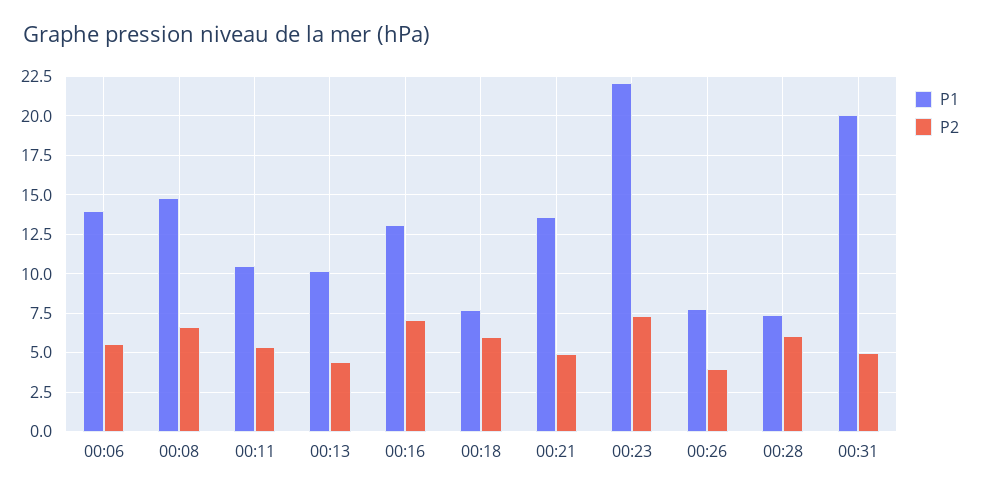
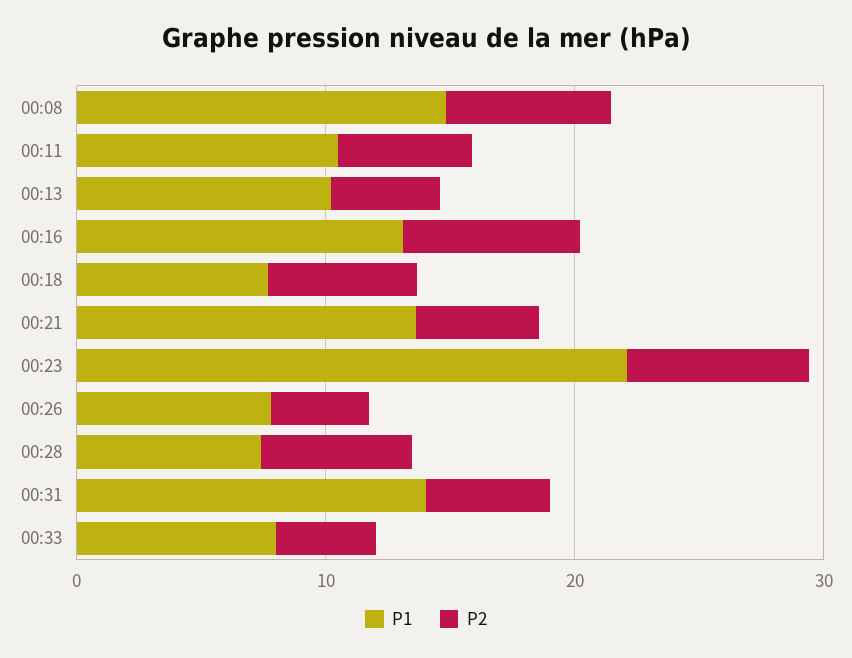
P1, 00:06: 14 -> none
P2, 00:06: 5.5 -> none
P1, 00:31: 20 -> 14
P1, 00:33: none -> 8
P2, 00:33: none -> 4

